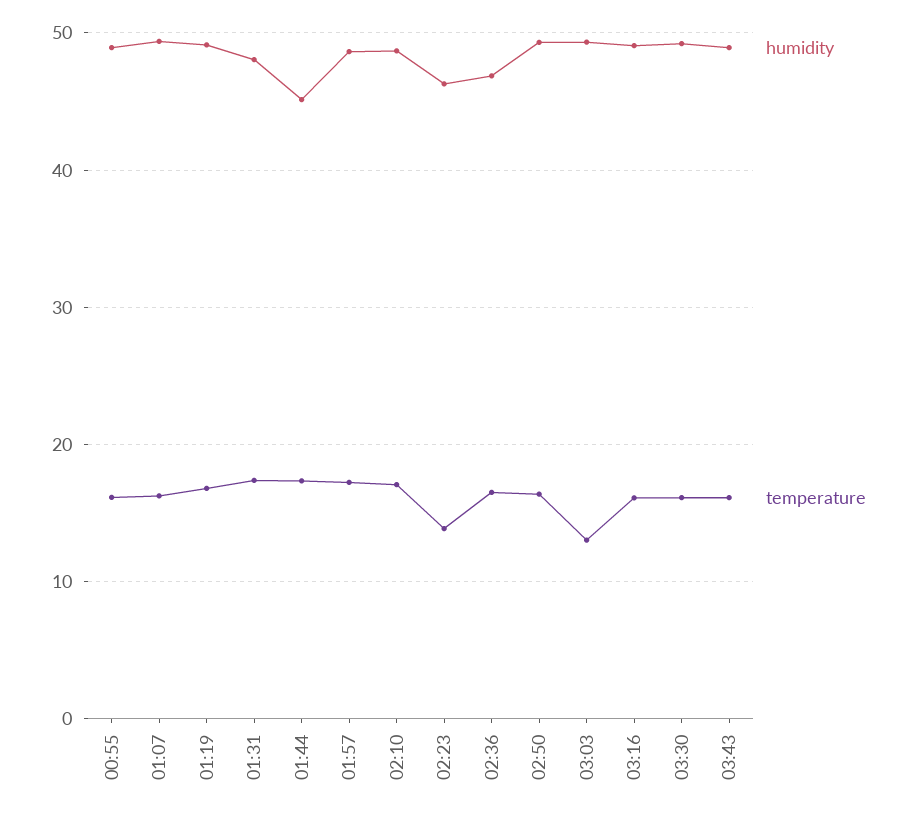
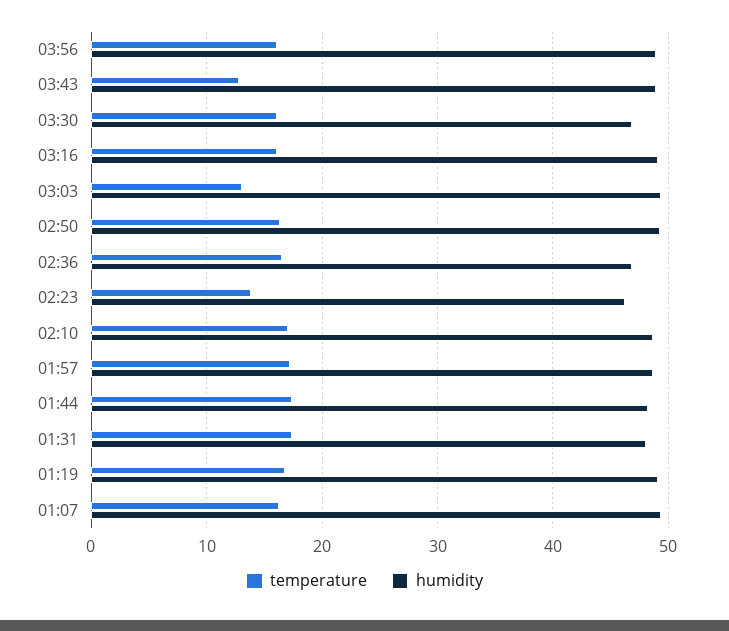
humidity, 00:55: 49 -> none
temperature, 00:55: 16 -> none
humidity, 01:44: 45 -> 48
humidity, 03:30: 49 -> 47
temperature, 03:43: 16 -> 13
temperature, 03:56: none -> 16
humidity, 03:56: none -> 49

